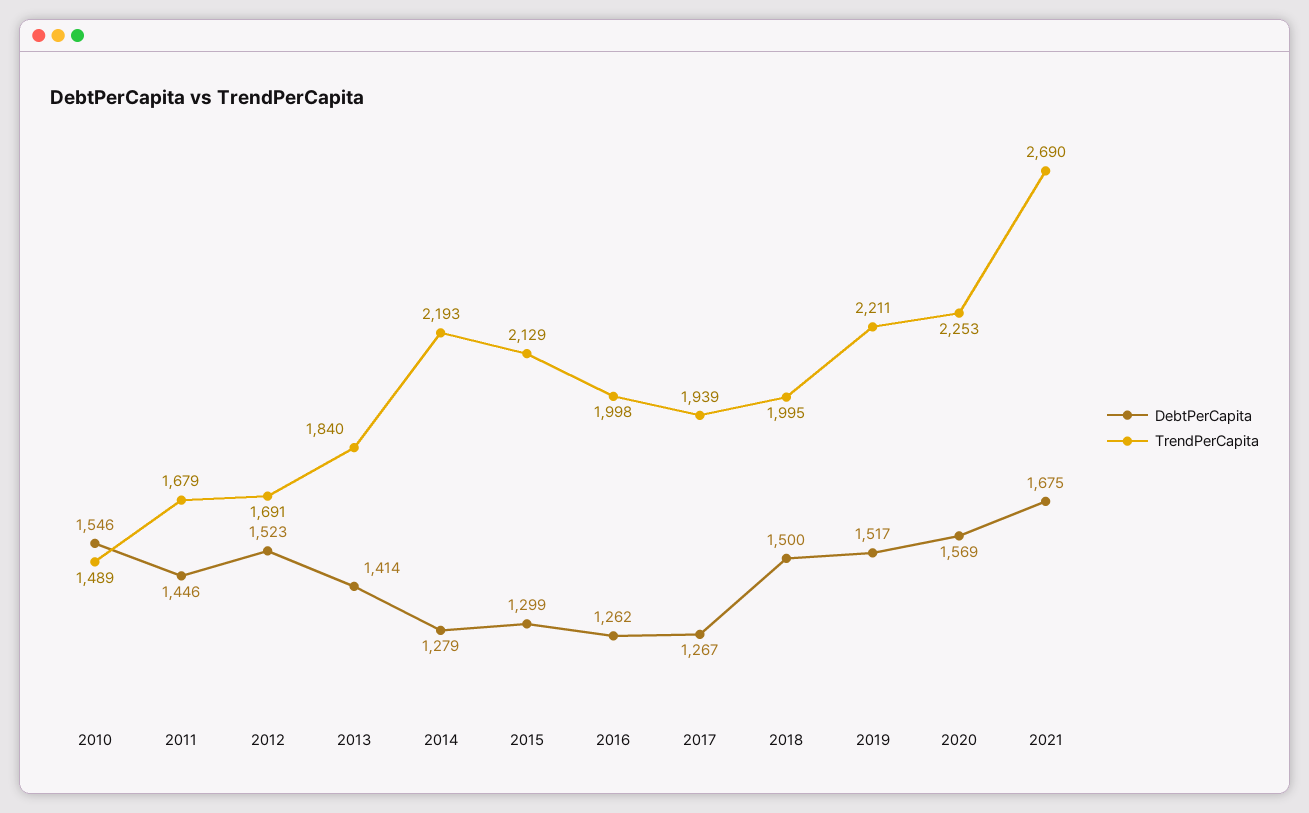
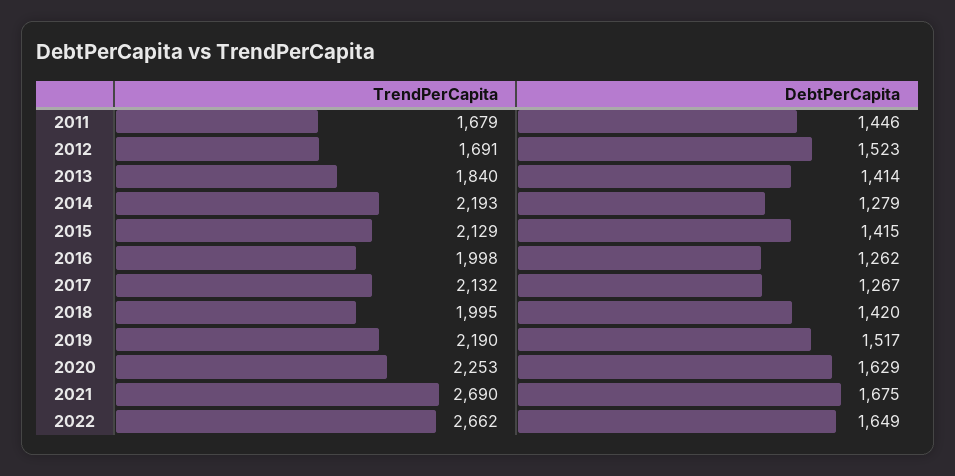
DebtPerCapita, 2010: 1546 -> none
TrendPerCapita, 2010: 1489 -> none
DebtPerCapita, 2015: 1299 -> 1415
TrendPerCapita, 2017: 1939 -> 2132
DebtPerCapita, 2018: 1500 -> 1420
TrendPerCapita, 2019: 2211 -> 2190
DebtPerCapita, 2020: 1569 -> 1629
TrendPerCapita, 2022: none -> 2662
DebtPerCapita, 2022: none -> 1649

